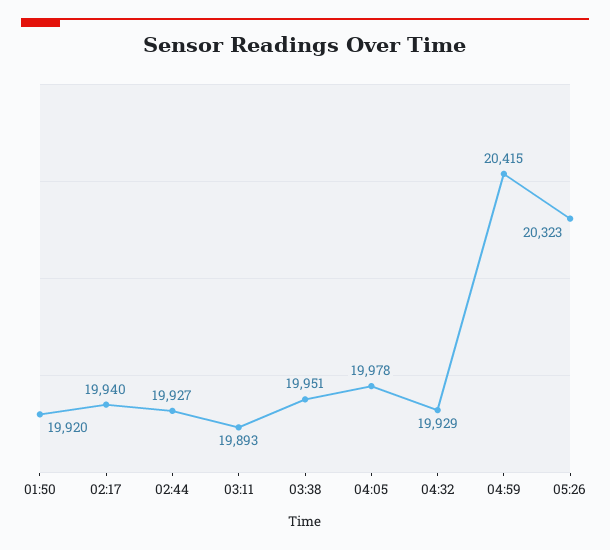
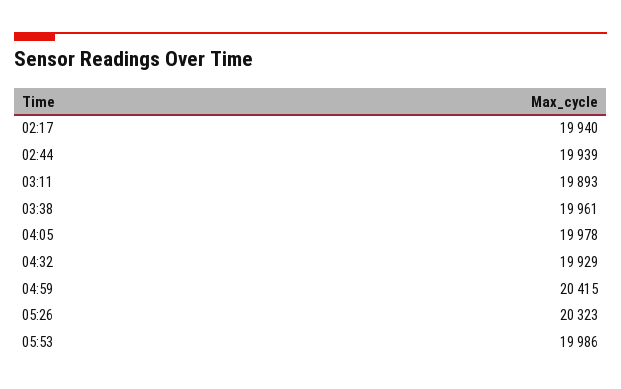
01:50: 19920 -> none
02:44: 19927 -> 19939
03:38: 19951 -> 19961
05:53: none -> 19986

